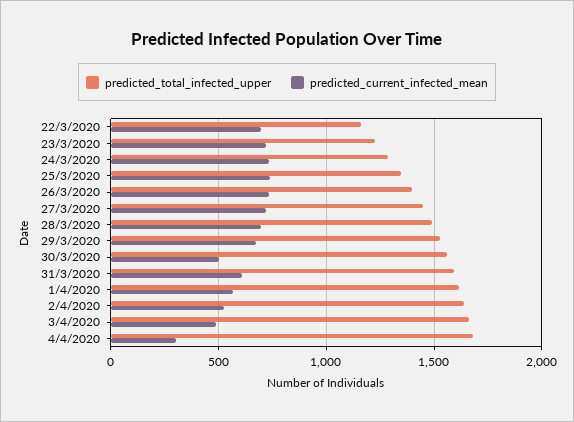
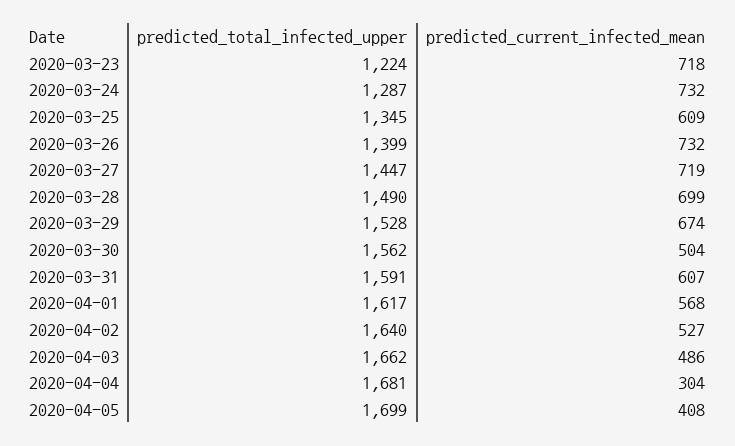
predicted_total_infected_upper, 22/3/2020: 1150 -> none
predicted_current_infected_mean, 22/3/2020: 700 -> none
predicted_current_infected_mean, 25/3/2020: 750 -> 609
predicted_total_infected_upper, 2020-04-05: none -> 1699
predicted_current_infected_mean, 2020-04-05: none -> 408

